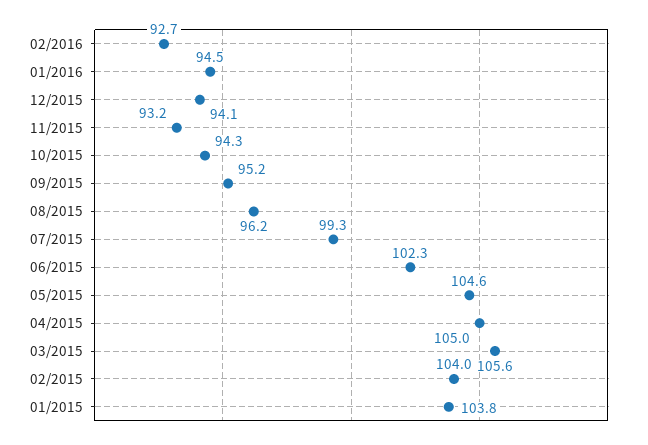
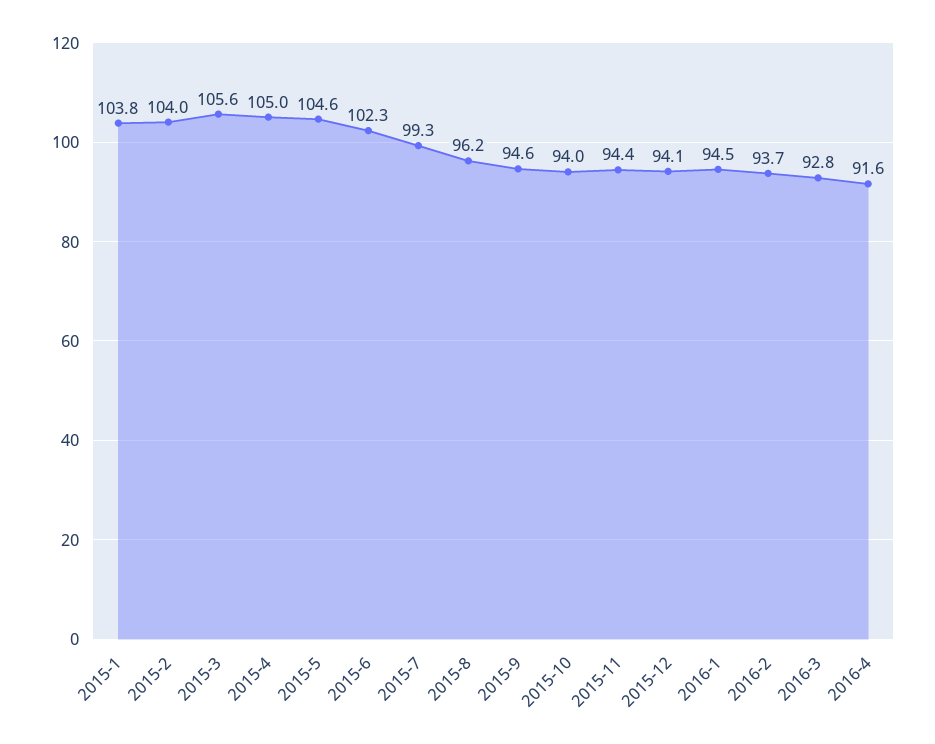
02/2016: 92.7 -> 93.7
11/2015: 93.2 -> 94.4
10/2015: 94.3 -> 94
09/2015: 95.2 -> 94.6
2016-3: none -> 92.8
2016-4: none -> 91.6

